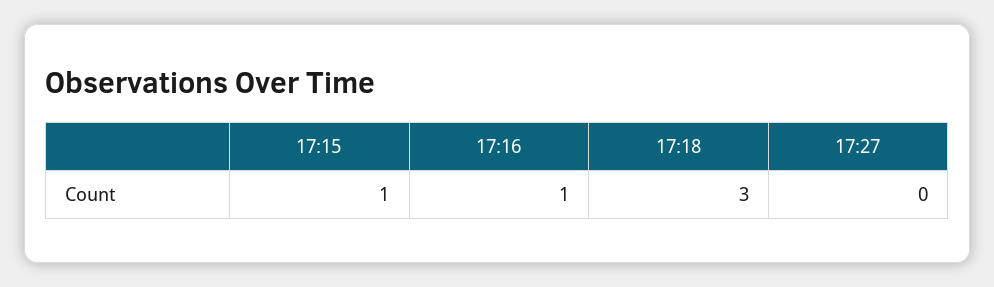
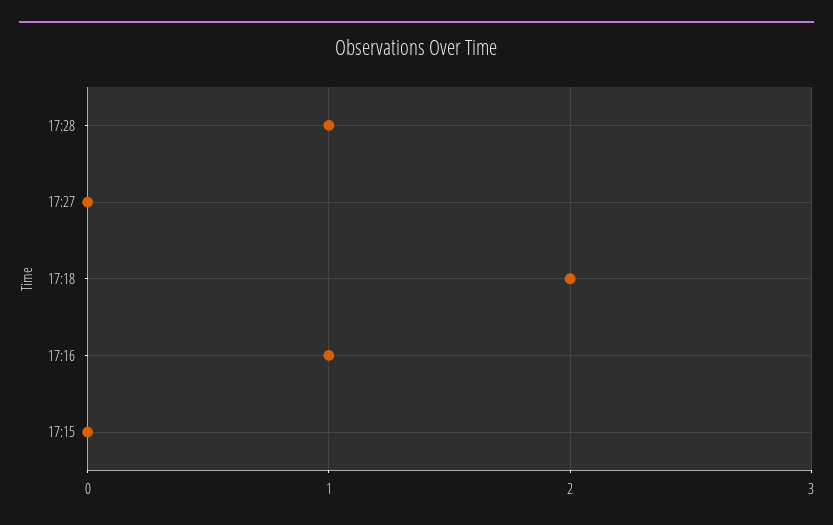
17:15: 1 -> 0
17:18: 3 -> 2
17:28: none -> 1

